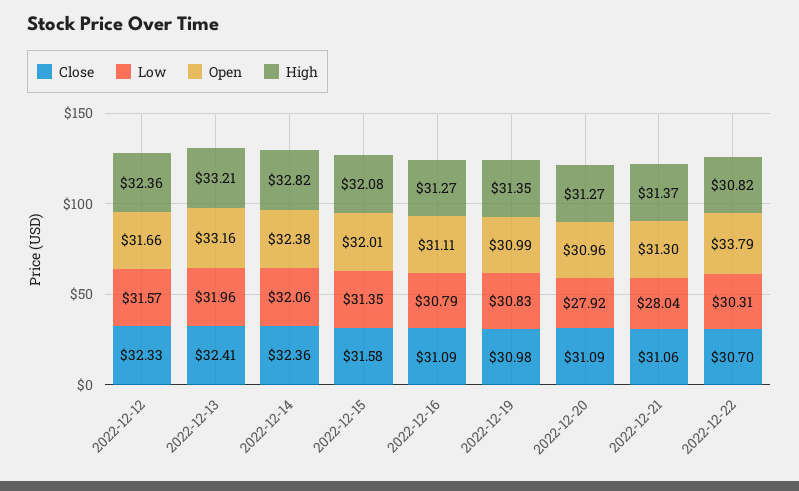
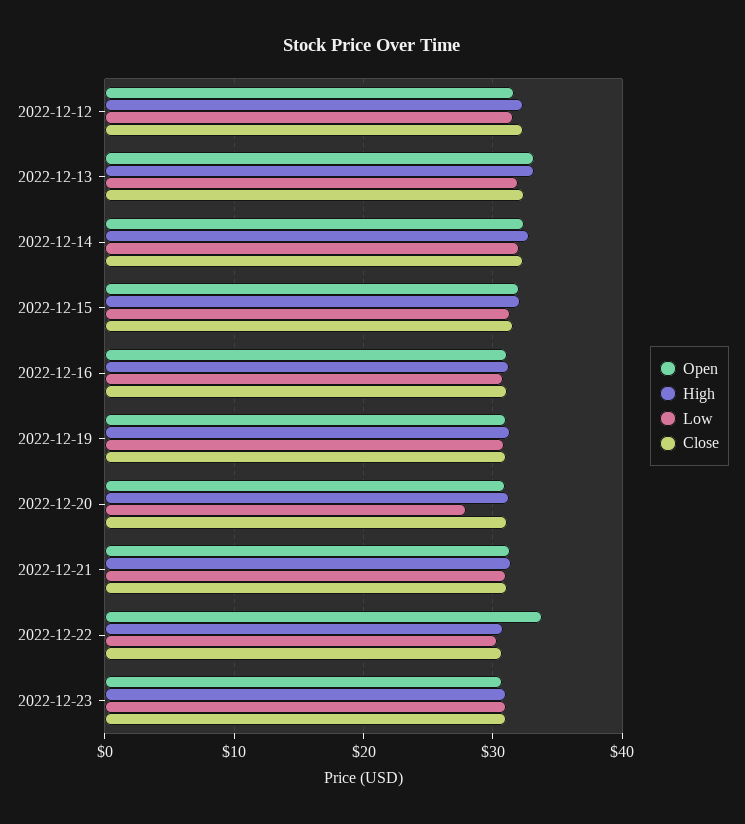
Low, 2022-12-21: 28.04 -> 31
Open, 2022-12-23: none -> 31
High, 2022-12-23: none -> 31
Low, 2022-12-23: none -> 31
Close, 2022-12-23: none -> 31

